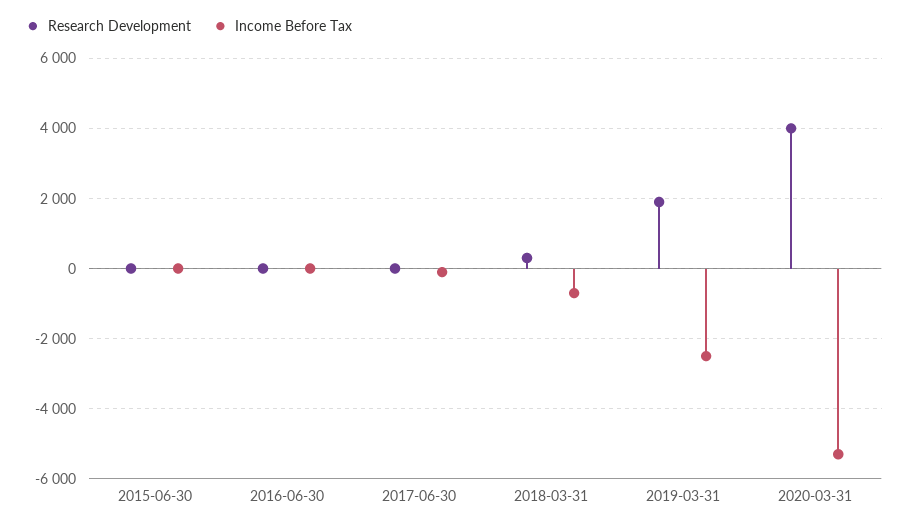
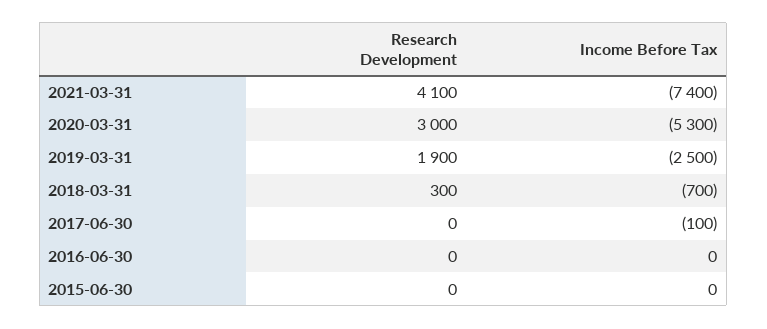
Research Development, 2020-03-31: 4000 -> 3000
Research Development, 2021-03-31: none -> 4100
Income Before Tax, 2021-03-31: none -> -7400

